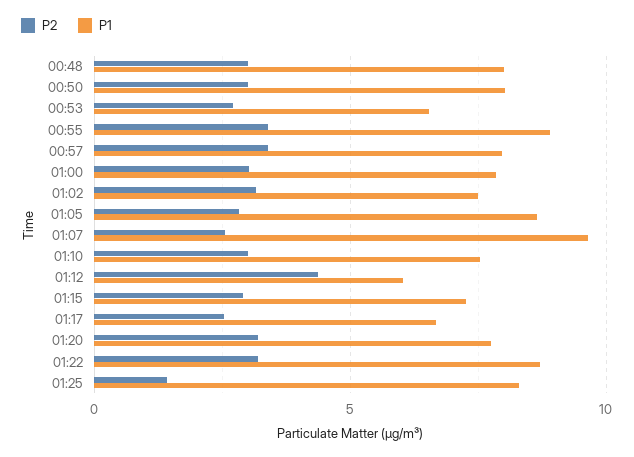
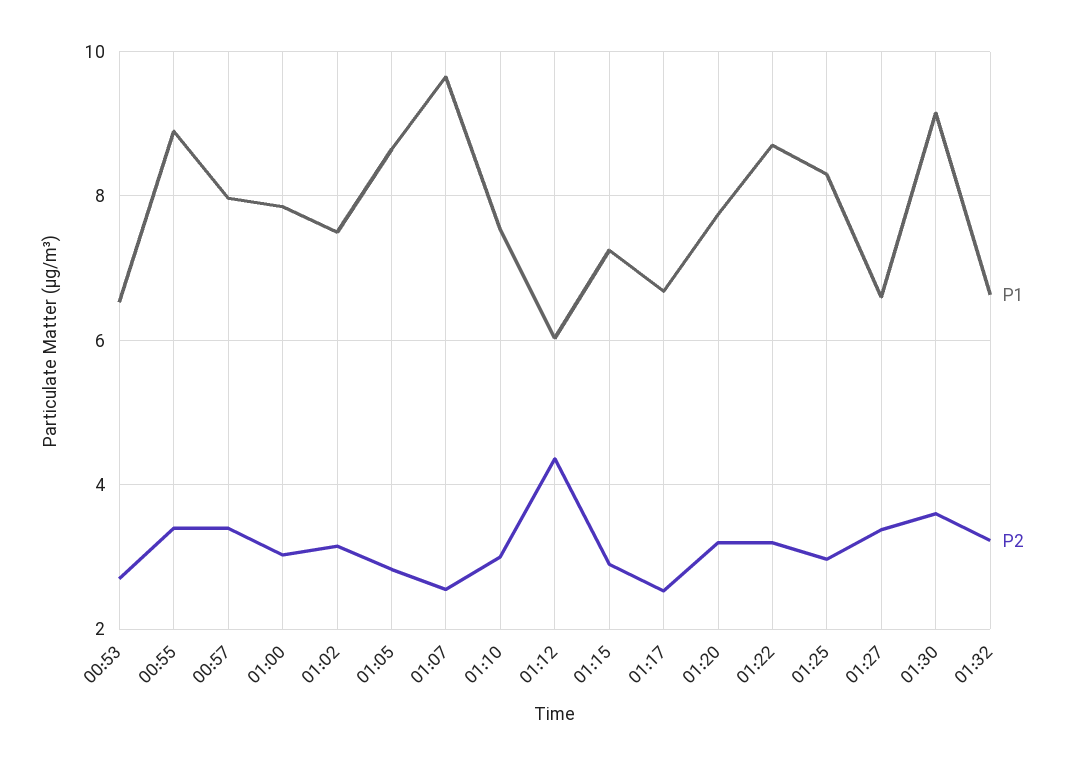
P2, 00:48: 3 -> none
P1, 00:48: 8 -> none
P2, 00:50: 3 -> none
P1, 00:50: 8 -> none
P2, 01:25: 1.5 -> 3
P1, 01:27: none -> 6.6
P2, 01:27: none -> 3.4
P1, 01:30: none -> 9.2
P2, 01:30: none -> 3.6
P1, 01:32: none -> 6.6
P2, 01:32: none -> 3.2

